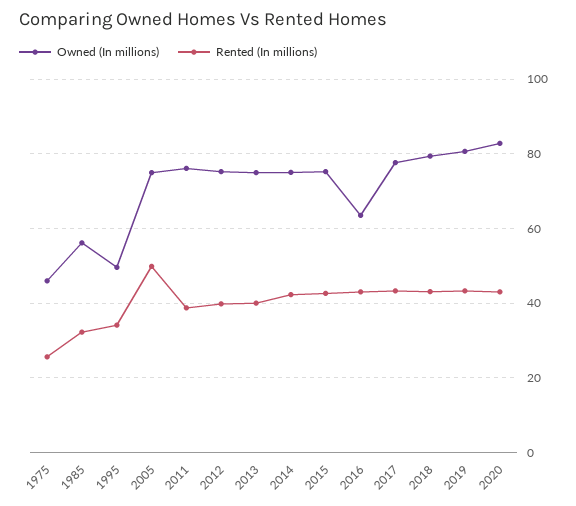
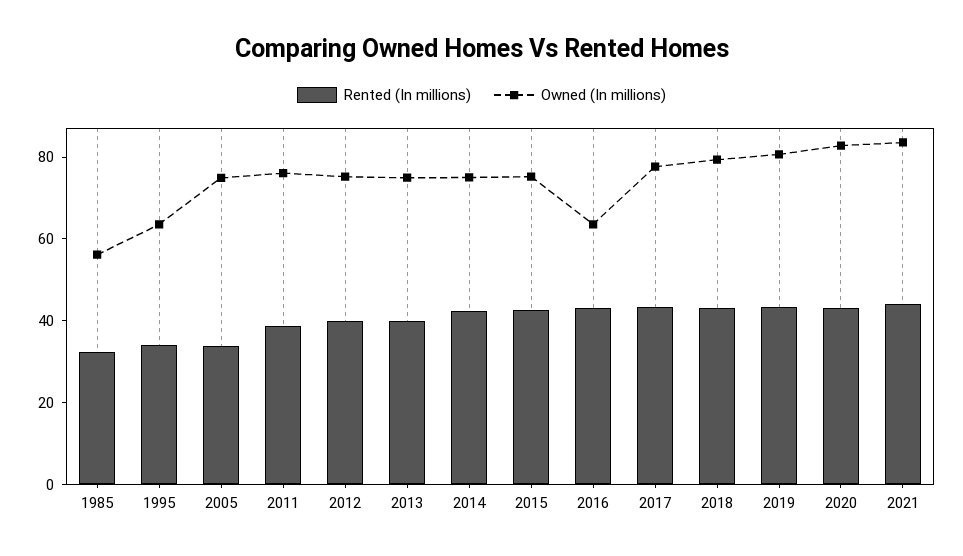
Owned (In millions), 1975: 46 -> none
Rented (In millions), 1975: 26 -> none
Owned (In millions), 1995: 50 -> 65
Rented (In millions), 2005: 50 -> 35
Rented (In millions), 2021: none -> 45
Owned (In millions), 2021: none -> 85

